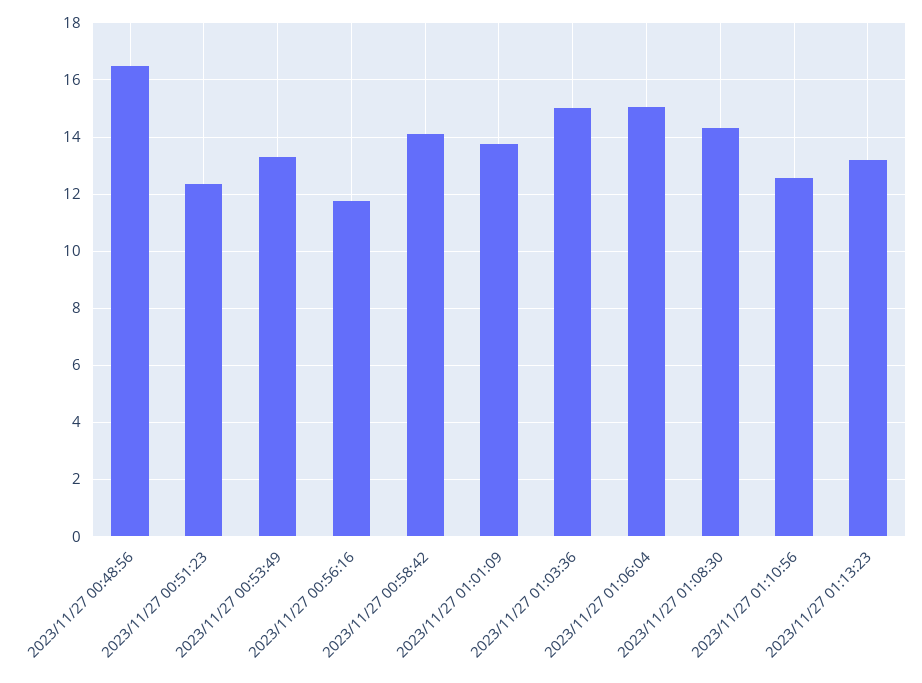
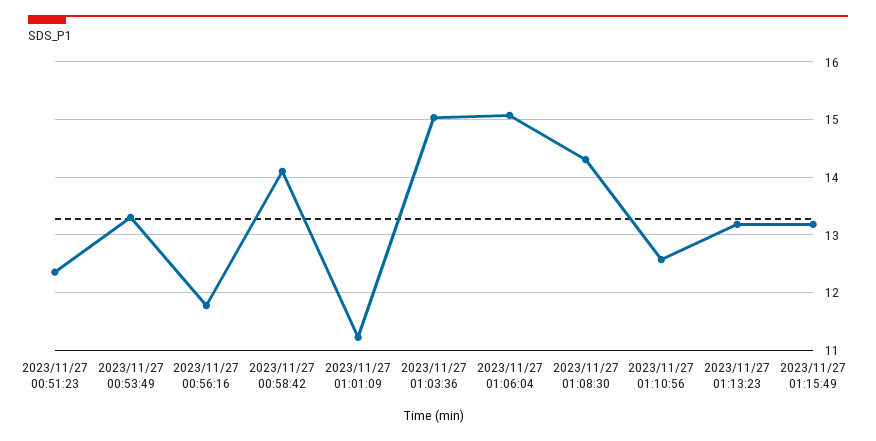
2023/11/27 00:48:56: 16.5 -> none
2023/11/27 01:01:09: 13.75 -> 11.2
2023/11/27 01:15:49: none -> 13.2

